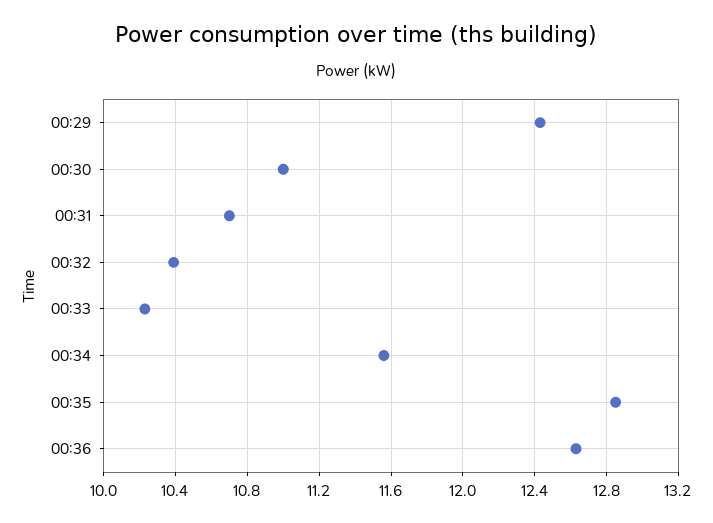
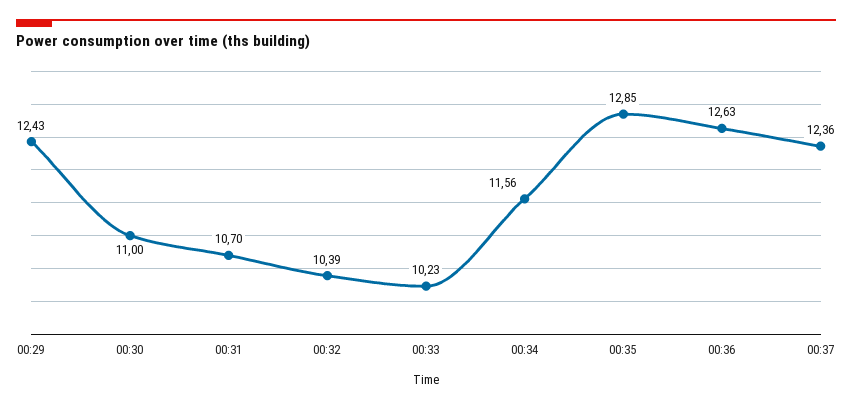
00:37: none -> 12.36

